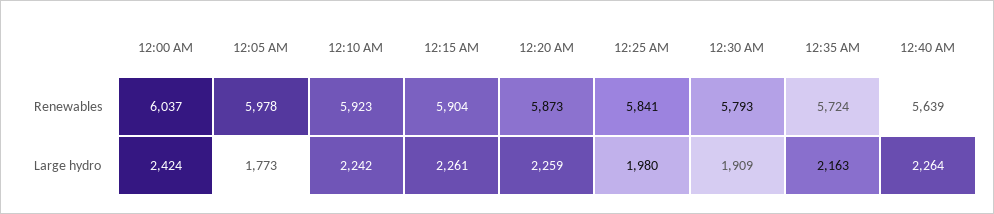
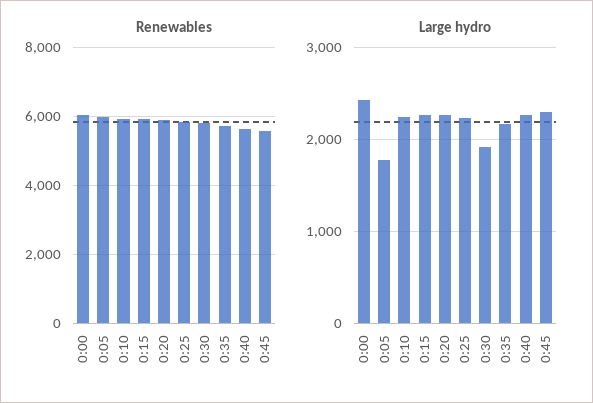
Large hydro, 12:25 AM: 1980 -> 2200
Renewables, 0:45: none -> 5600
Large hydro, 0:45: none -> 2300

